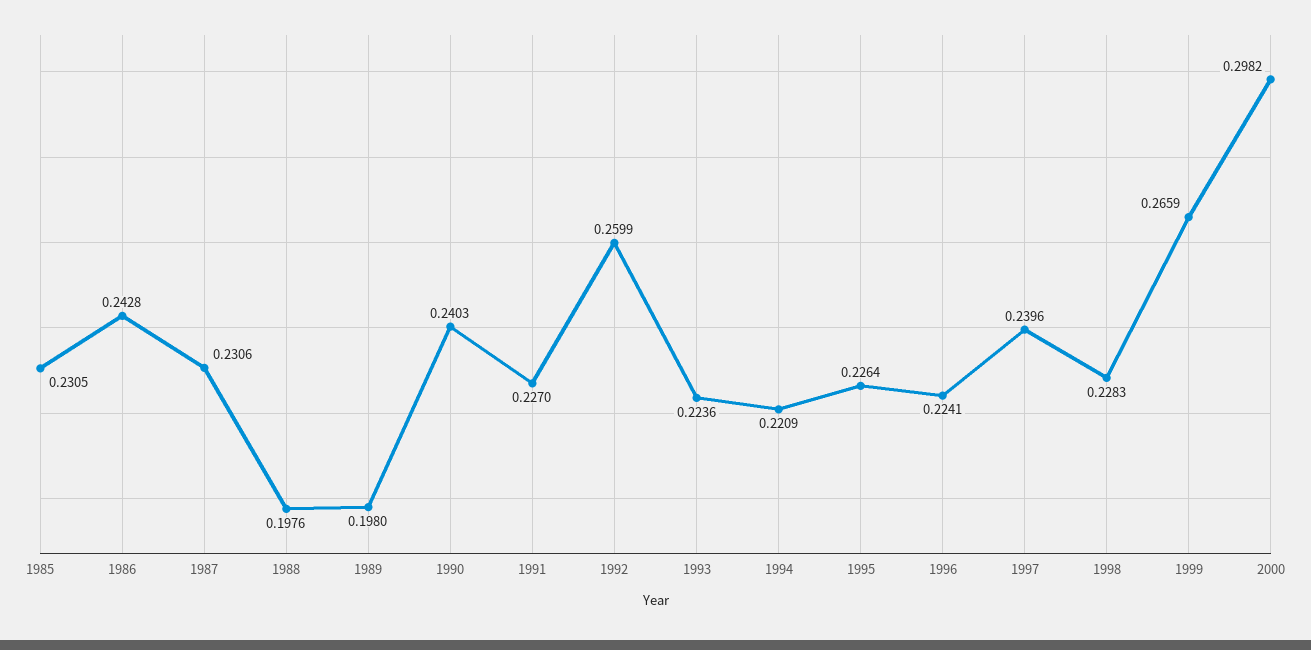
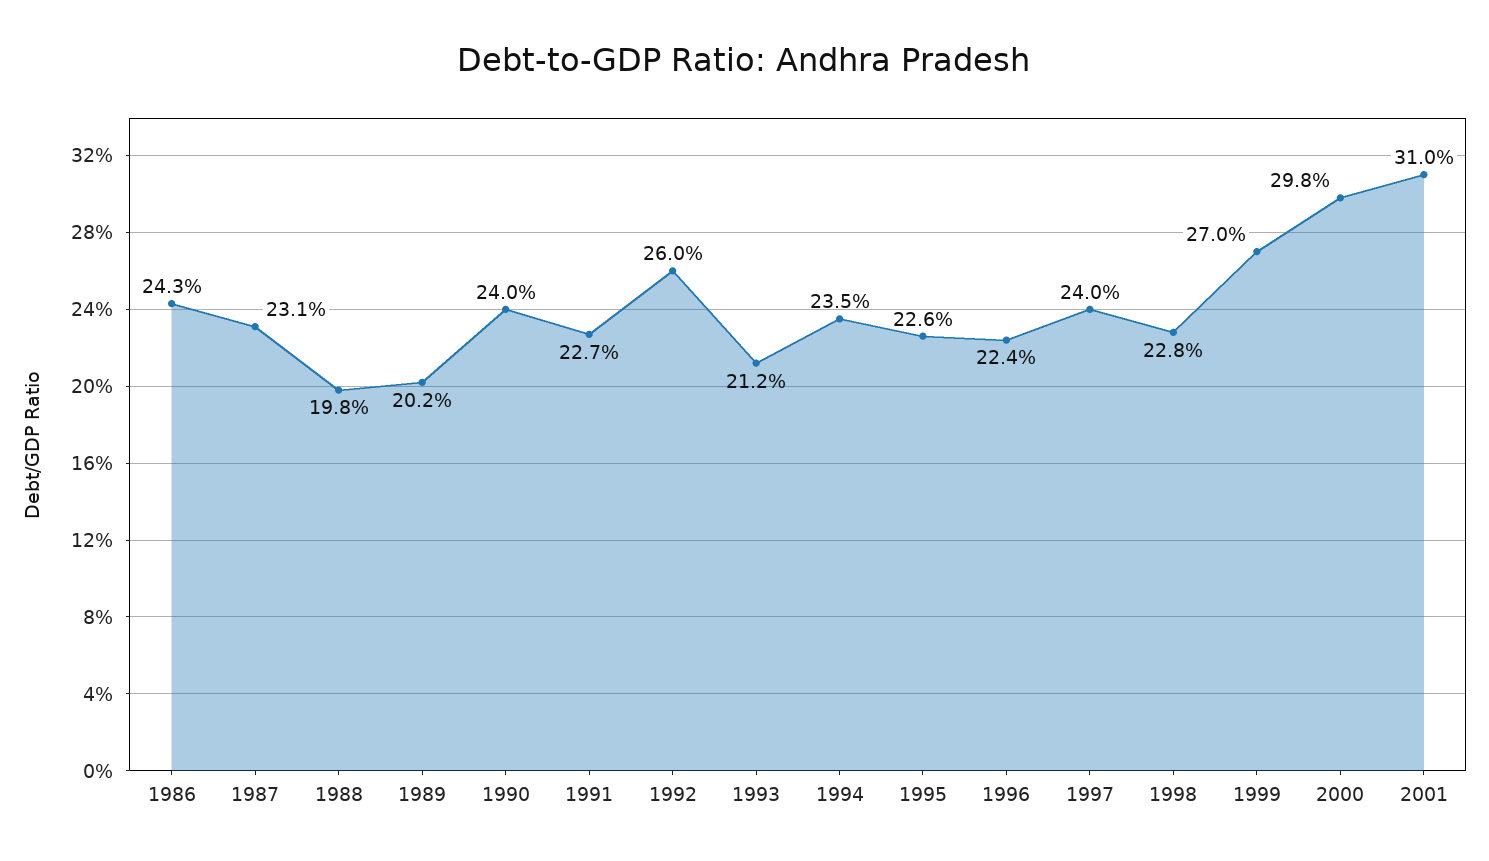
1985: 0.2305 -> none
1989: 0.198 -> 0.202
1993: 0.2236 -> 0.212
1994: 0.2209 -> 0.235
1999: 0.2659 -> 0.27
2001: none -> 0.31

